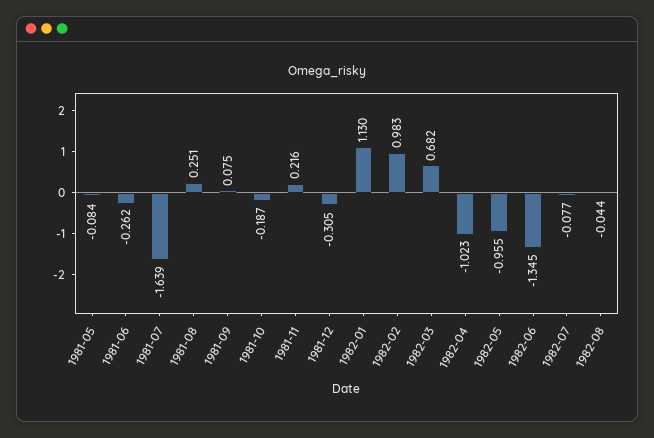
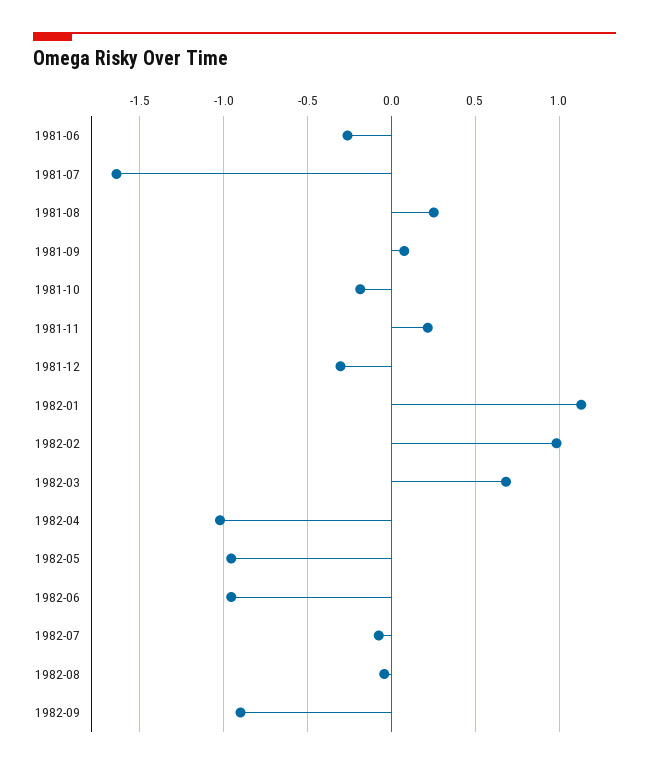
1981-05: -0.084 -> none
1982-06: -1.345 -> -0.95
1982-09: none -> -0.9

